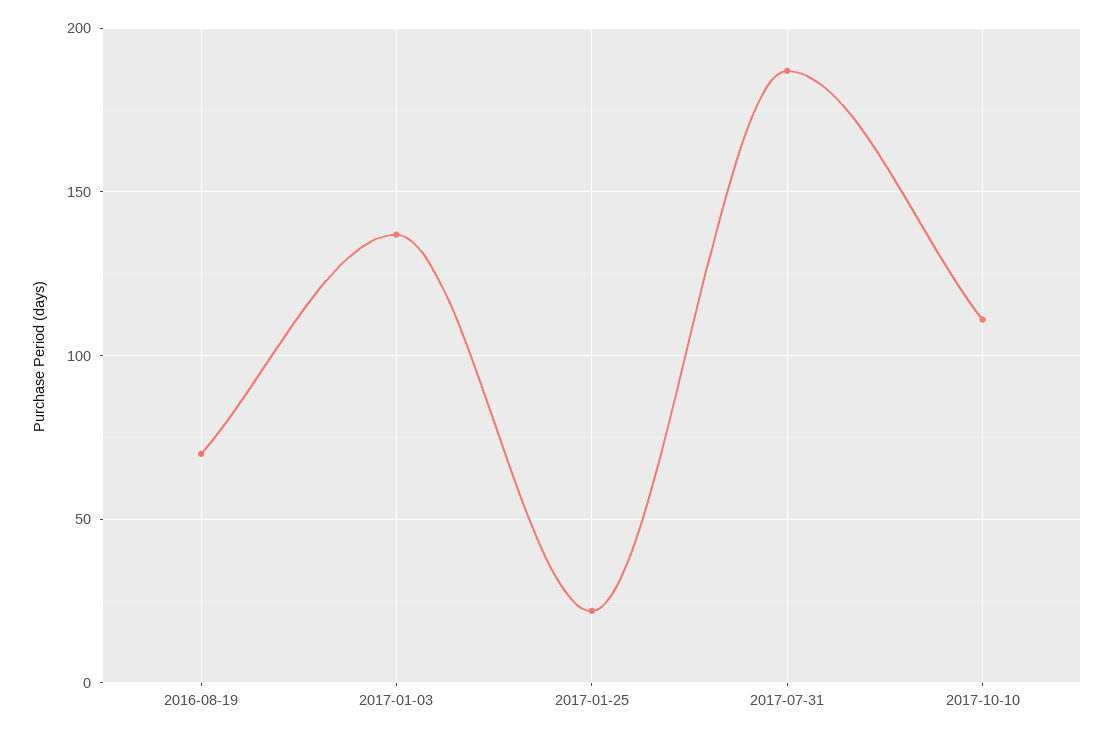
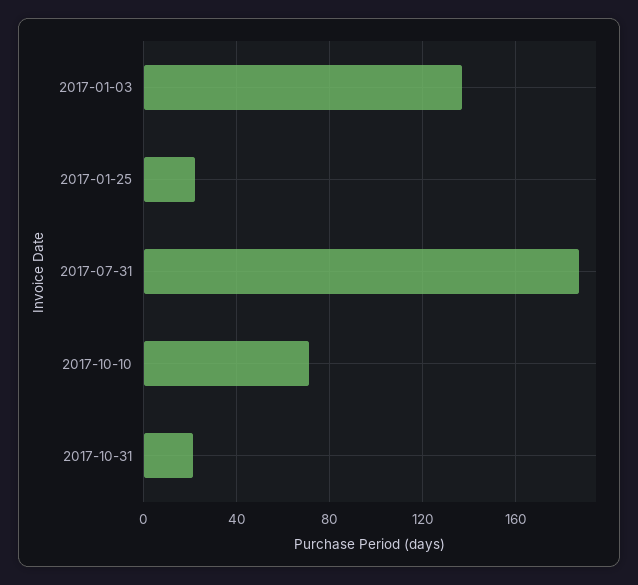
2016-08-19: 70 -> none
2017-10-10: 110 -> 70
2017-10-31: none -> 20

